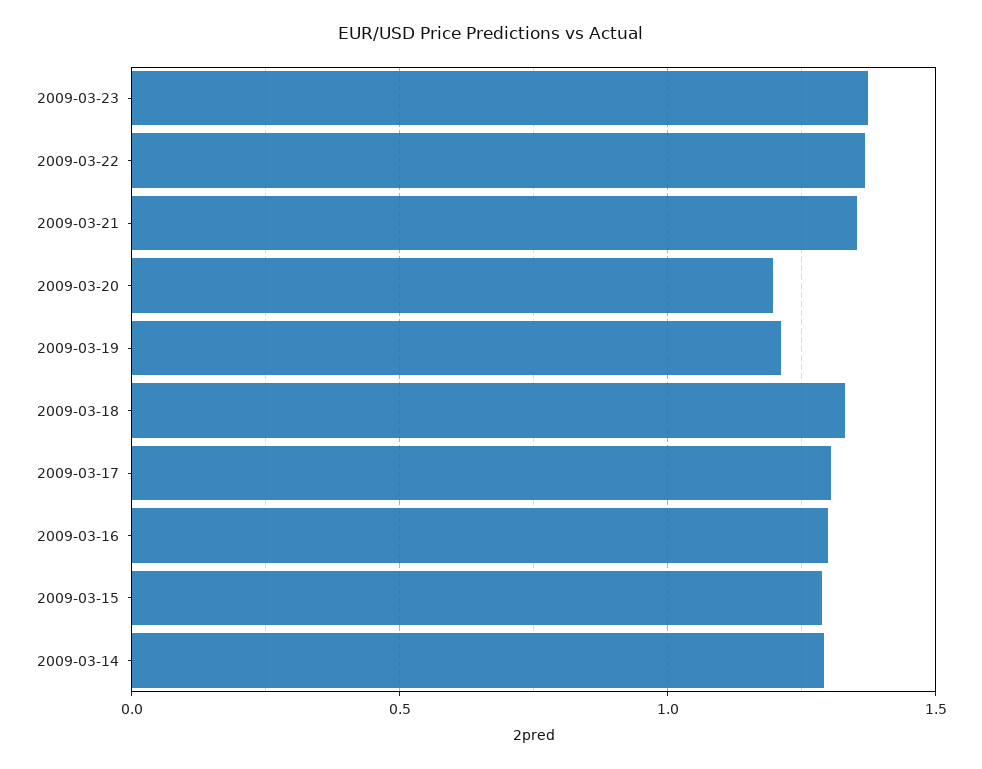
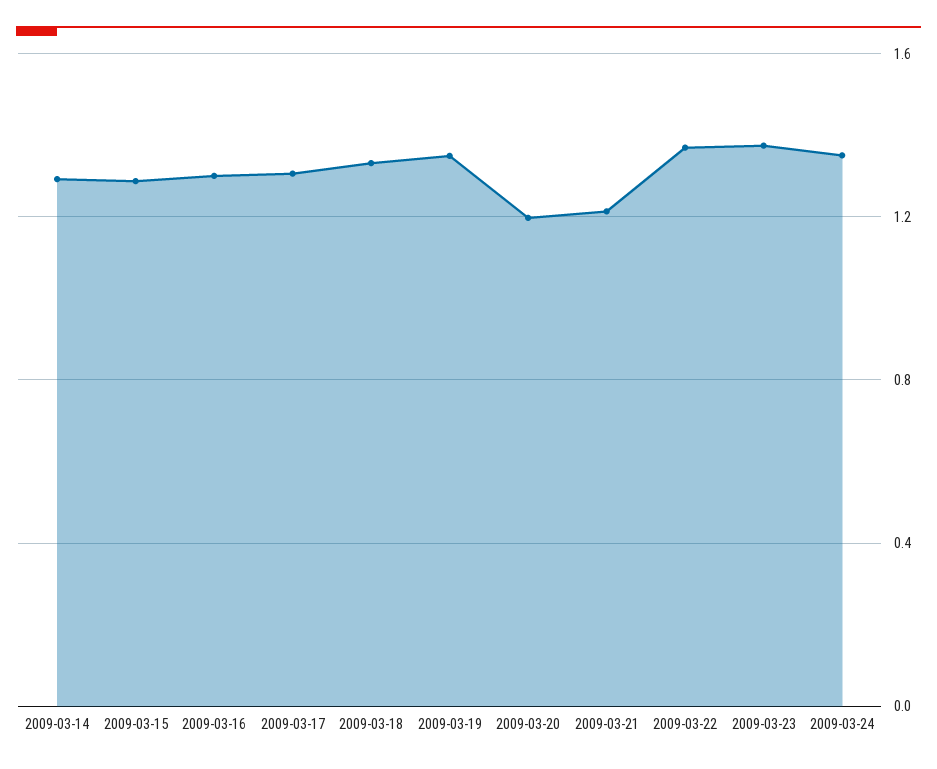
2009-03-21: 1.35 -> 1.2
2009-03-19: 1.2 -> 1.35
2009-03-24: none -> 1.35

